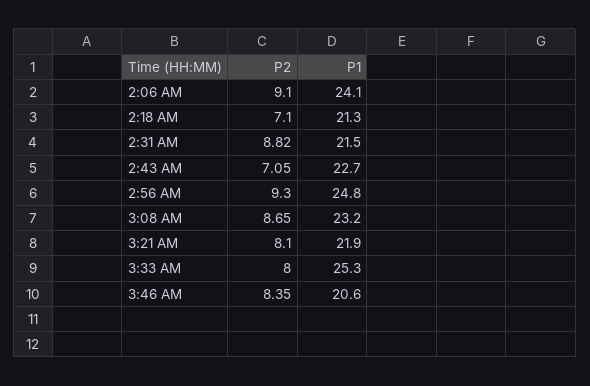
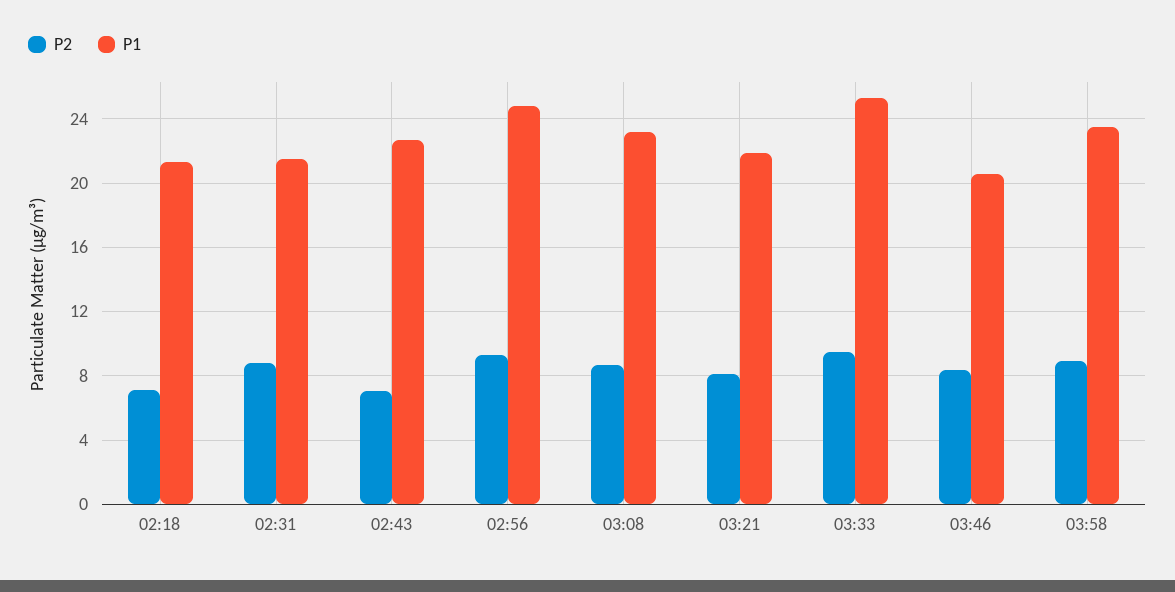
P2, 2:06 AM: 9.1 -> none
P1, 2:06 AM: 24.1 -> none
P2, 3:33 AM: 8 -> 9.5
P2, 03:58: none -> 9
P1, 03:58: none -> 23.5

